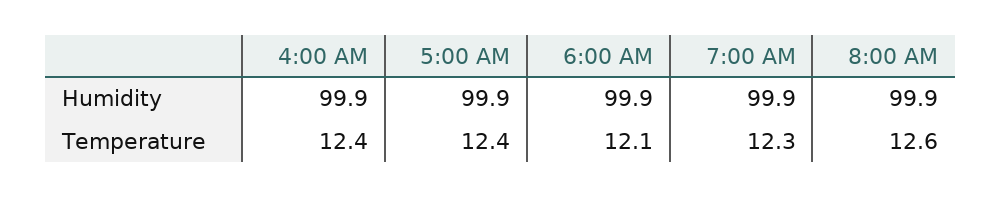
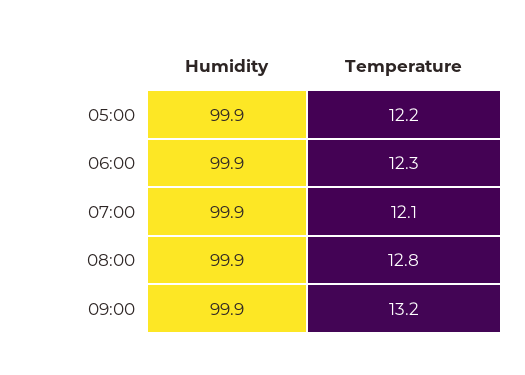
4:00 AM, Humidity: 99.9 -> none
4:00 AM, Temperature: 12.4 -> none
5:00 AM, Temperature: 12.4 -> 12.2
6:00 AM, Temperature: 12.1 -> 12.3
7:00 AM, Temperature: 12.3 -> 12.1
8:00 AM, Temperature: 12.6 -> 12.8
09:00, Humidity: none -> 99.9
09:00, Temperature: none -> 13.2

